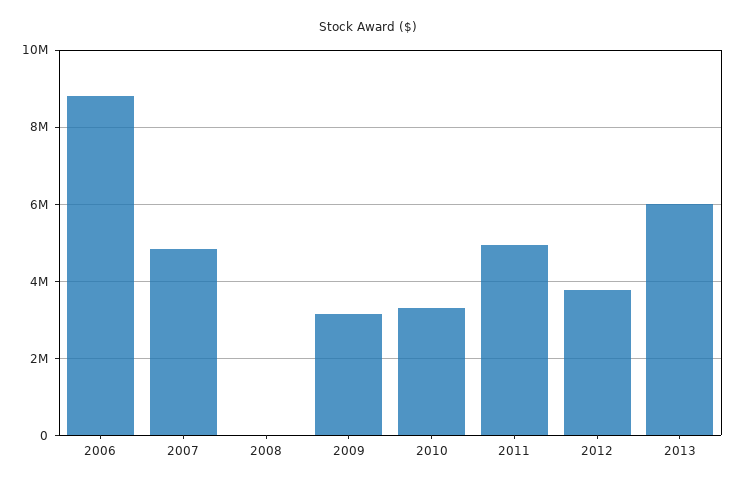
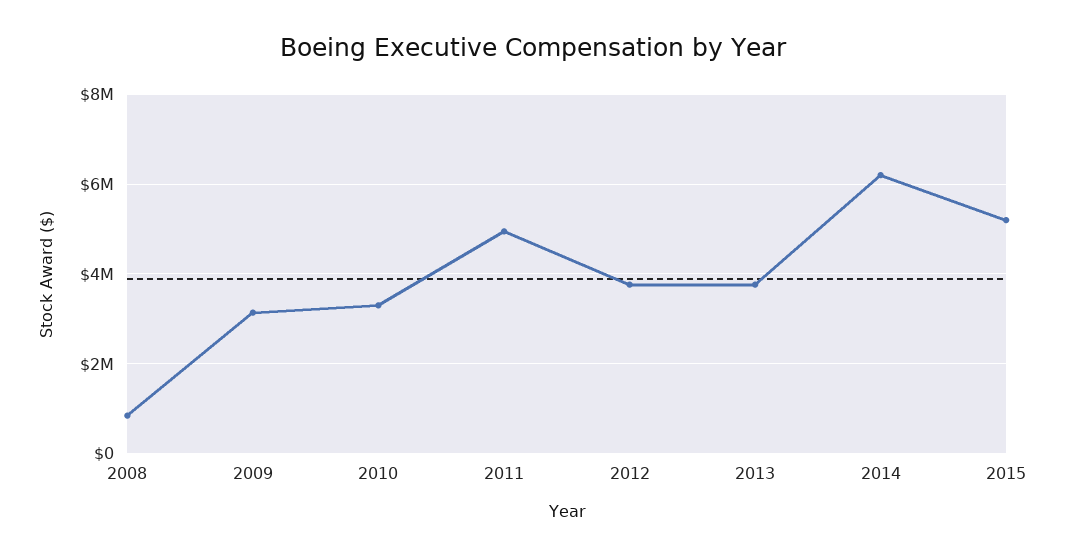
2006: 8800000 -> none
2007: 4800000 -> none
2008: 0 -> 800000
2013: 6000000 -> 3800000
2014: none -> 6200000
2015: none -> 5200000

